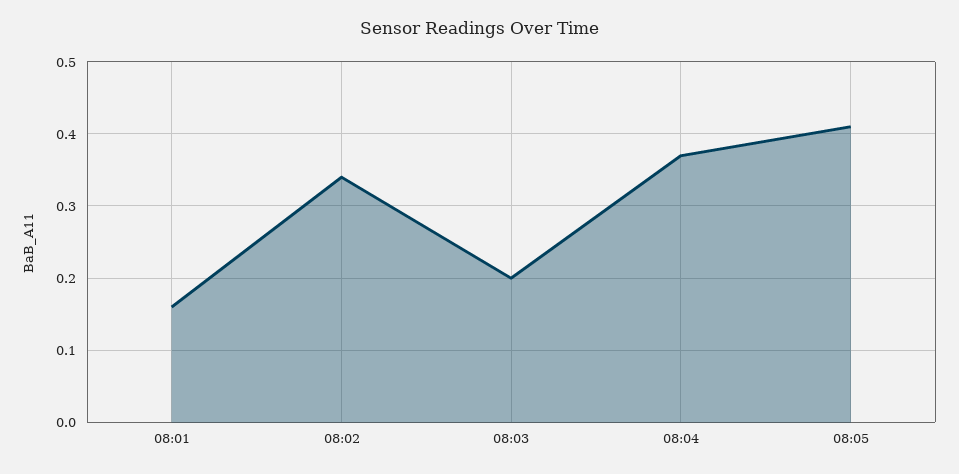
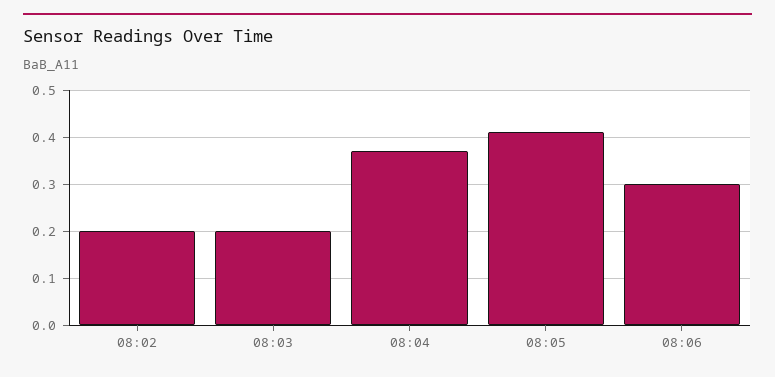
08:01: 0.16 -> none
08:02: 0.34 -> 0.2
08:06: none -> 0.3

